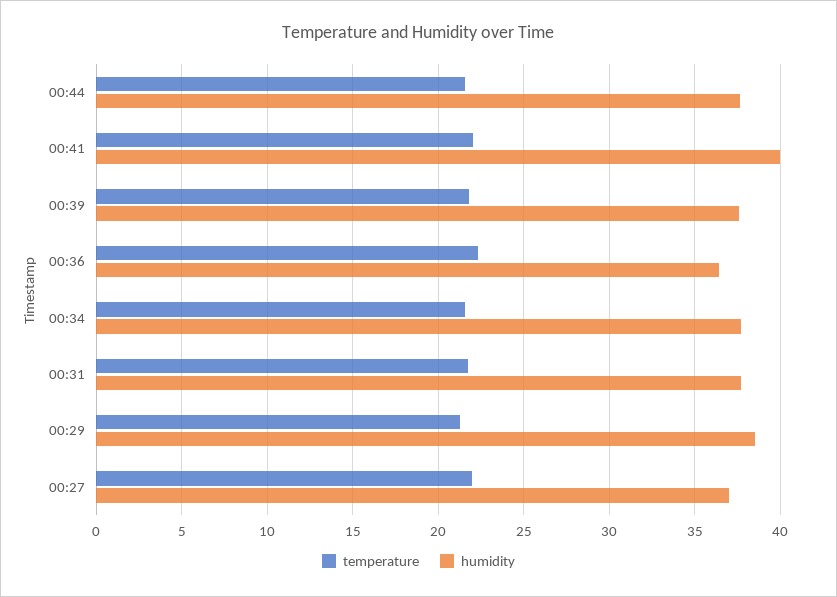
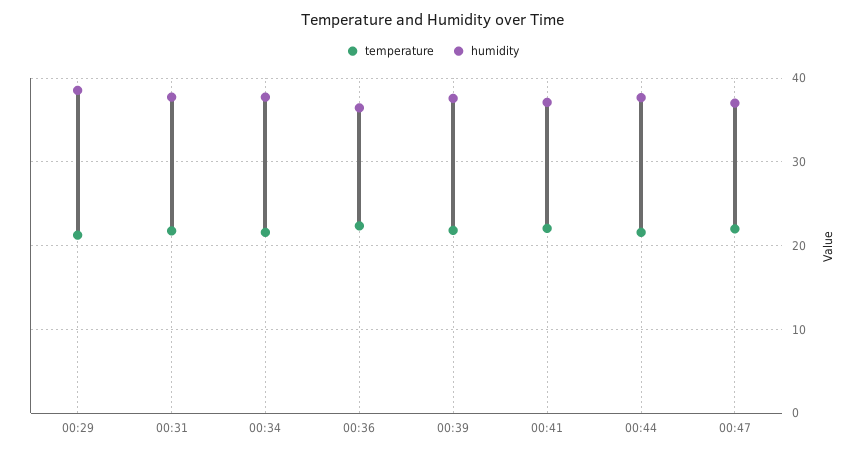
humidity, 00:41: 40 -> 37
temperature, 00:27: 22 -> none
humidity, 00:27: 37 -> none
temperature, 00:47: none -> 22
humidity, 00:47: none -> 37

